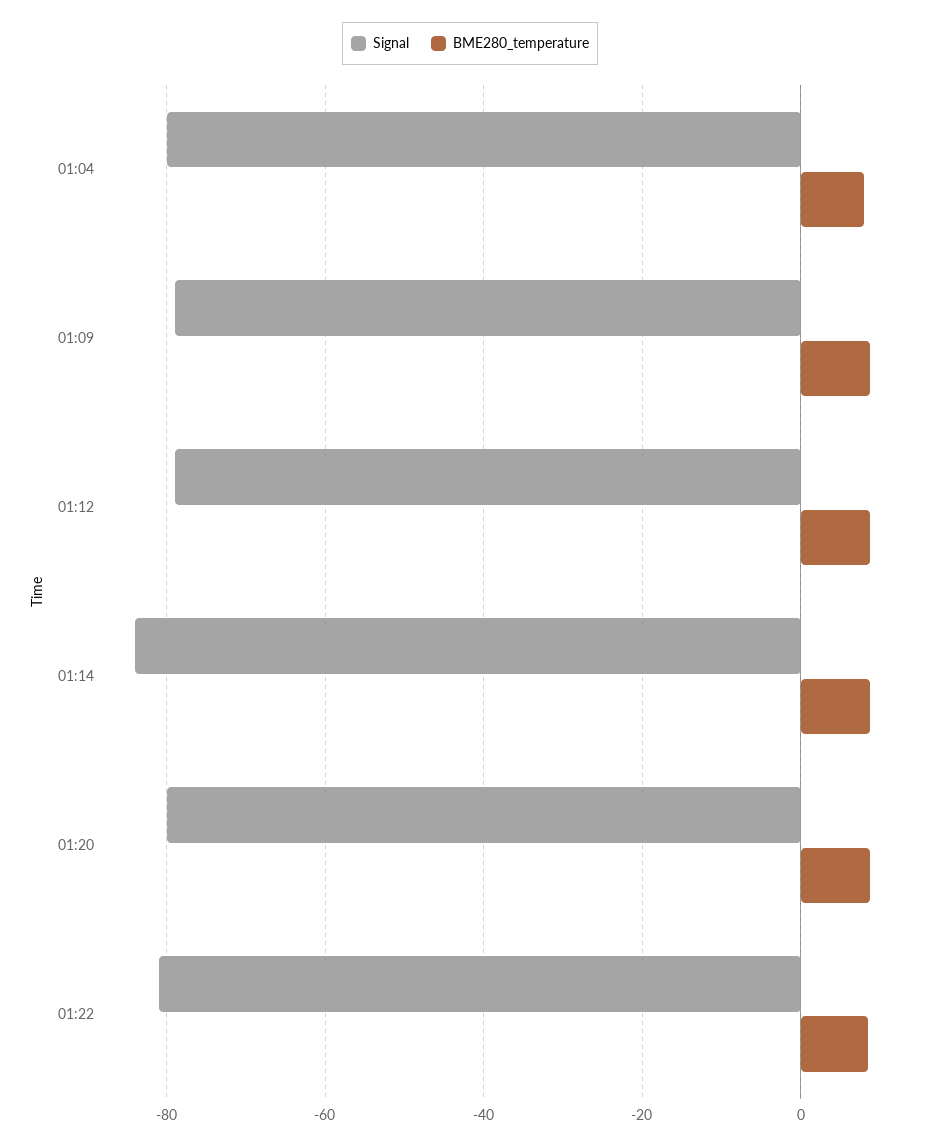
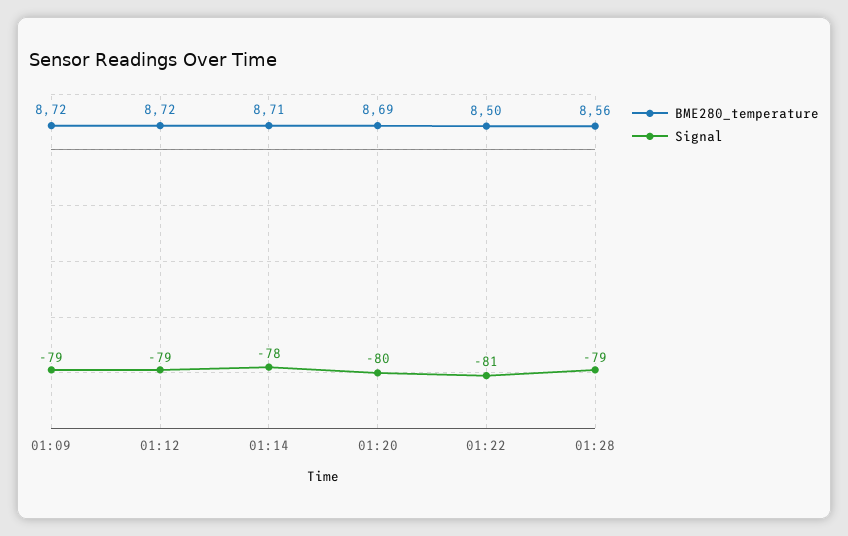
Signal, 01:04: -80 -> none
BME280_temperature, 01:04: 8 -> none
Signal, 01:14: -84 -> -78
BME280_temperature, 01:28: none -> 8.56
Signal, 01:28: none -> -79

